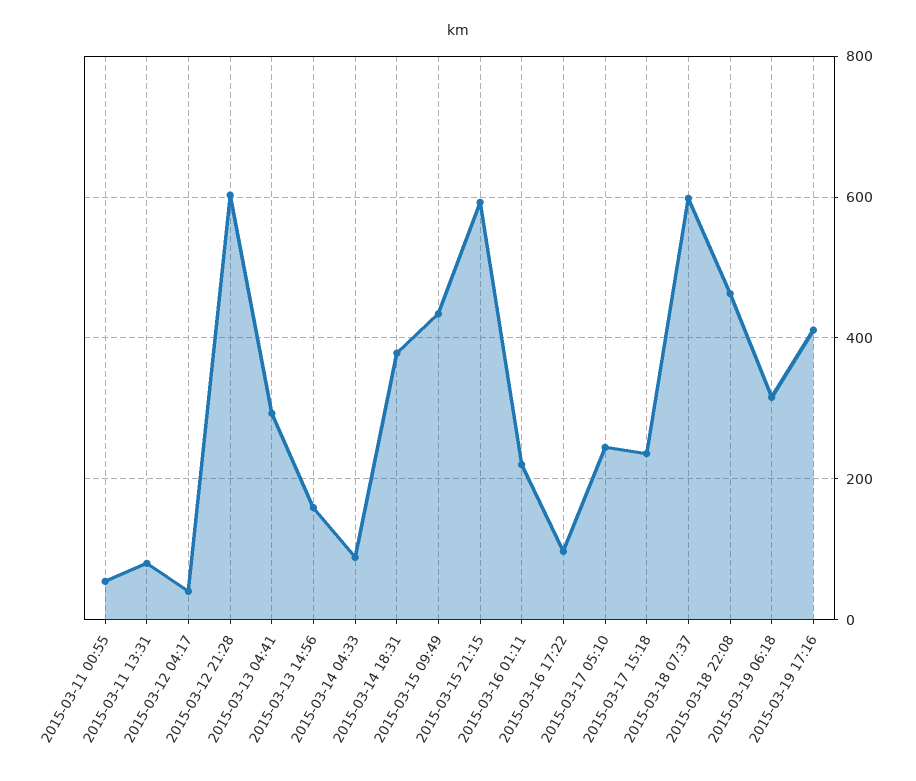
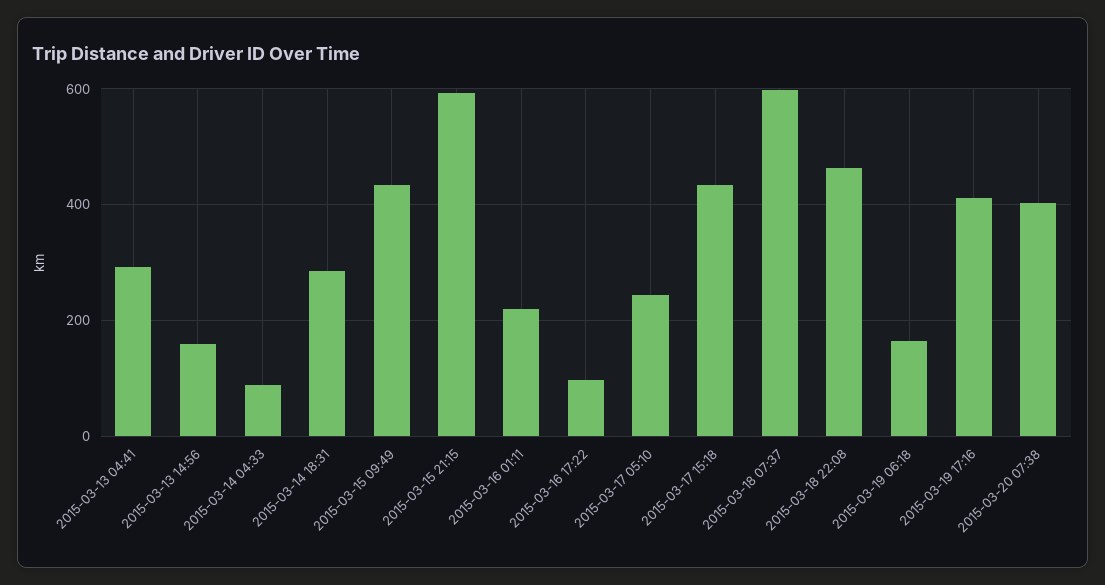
2015-03-11 00:55: 60 -> none
2015-03-11 13:31: 80 -> none
2015-03-12 04:17: 40 -> none
2015-03-12 21:28: 600 -> none
2015-03-14 18:31: 380 -> 280
2015-03-17 15:18: 240 -> 440
2015-03-19 06:18: 320 -> 160
2015-03-20 07:38: none -> 400

